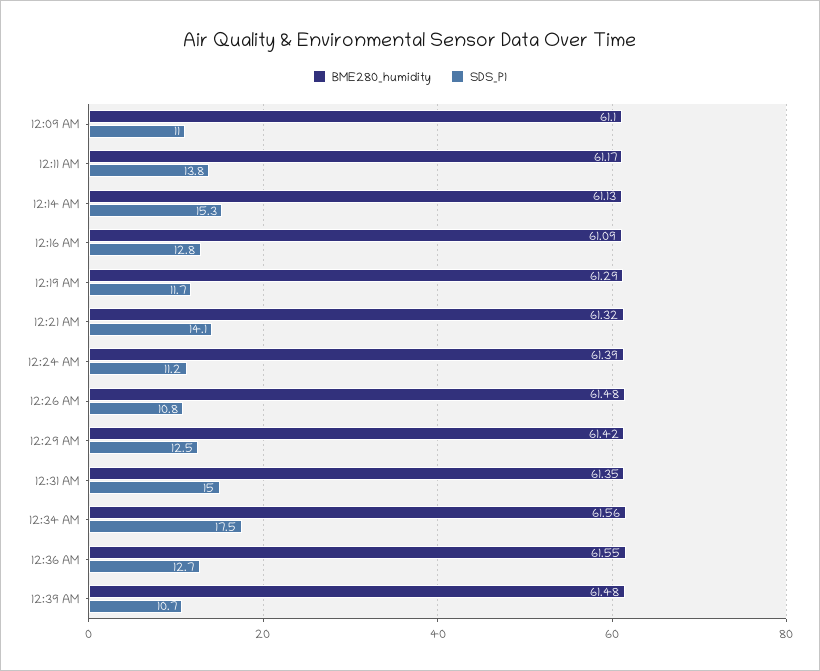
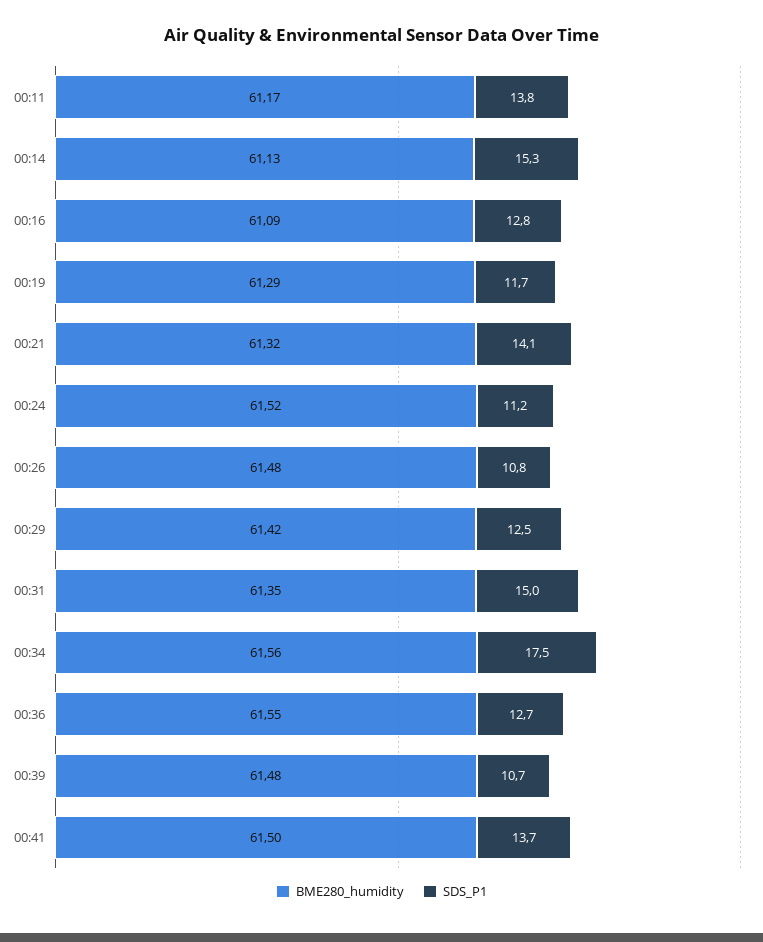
BME280_humidity, 12:09 AM: 61.1 -> none
SDS_P1, 12:09 AM: 11 -> none
BME280_humidity, 12:24 AM: 61.39 -> 61.52
BME280_humidity, 00:41: none -> 61.5
SDS_P1, 00:41: none -> 13.7

